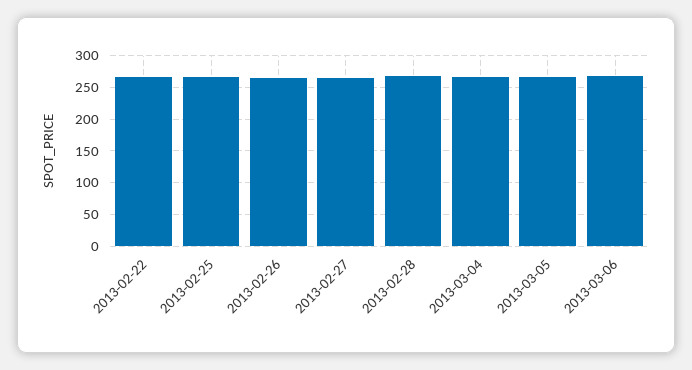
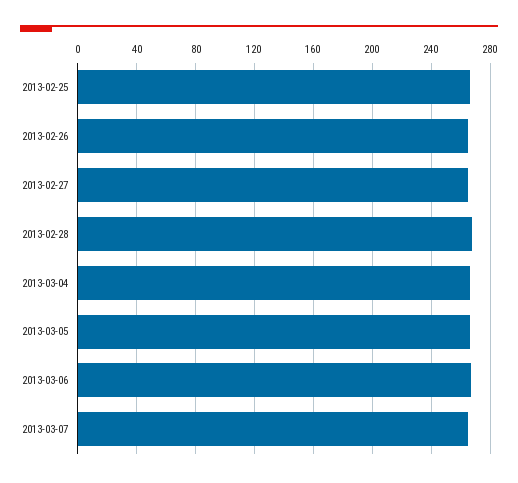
2013-02-22: 270 -> none
2013-03-07: none -> 265

